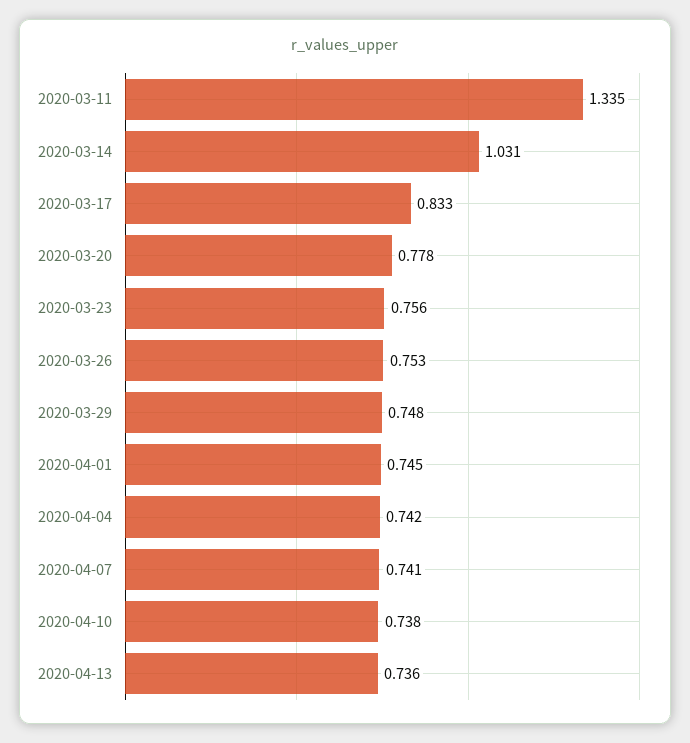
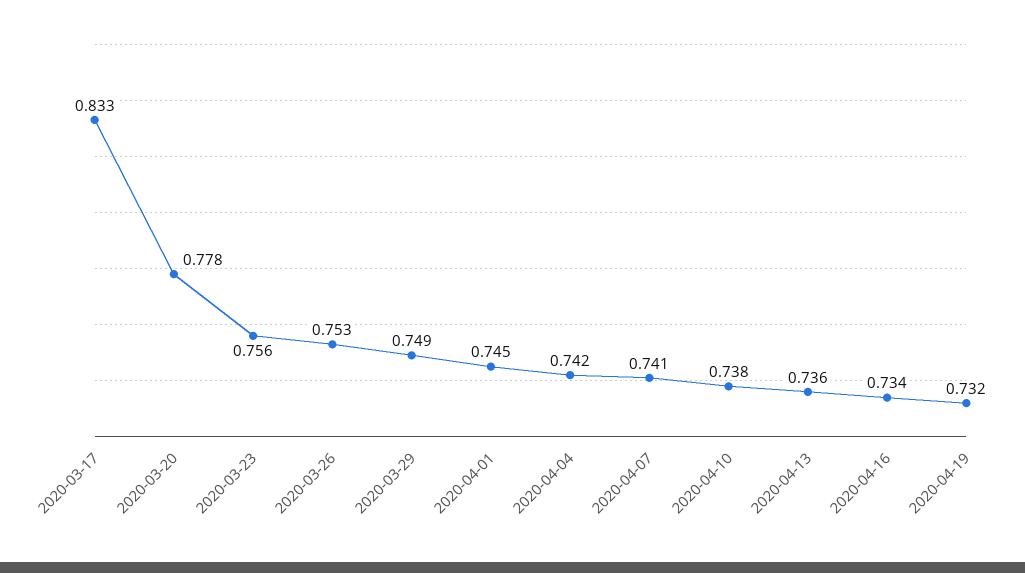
2020-03-11: 1.335 -> none
2020-03-14: 1.031 -> none
2020-03-29: 0.748 -> 0.749
2020-04-16: none -> 0.734
2020-04-19: none -> 0.732

